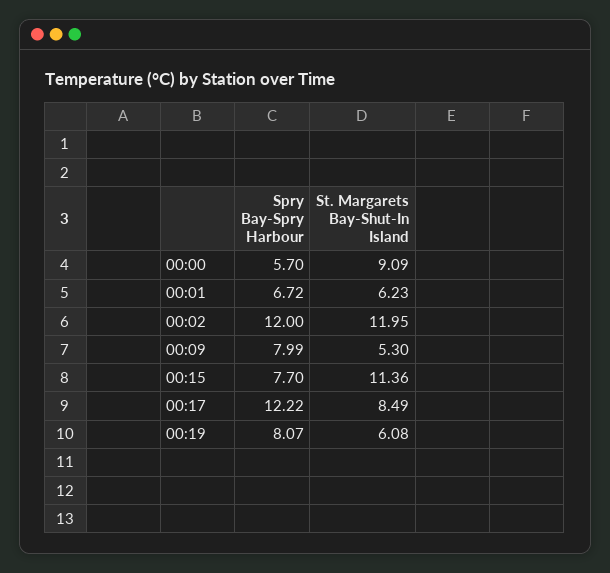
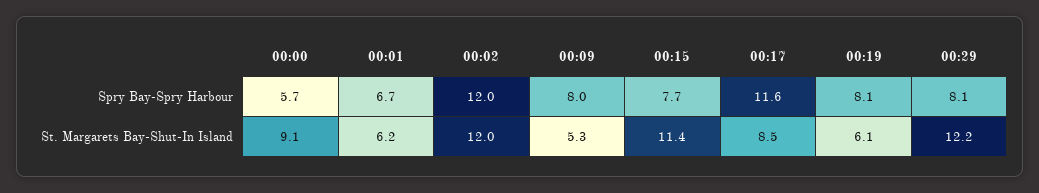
Spry Bay-Spry Harbour, 00:17: 12.22 -> 11.6
Spry Bay-Spry Harbour, 00:29: none -> 8.1
St. Margarets Bay-Shut-In Island, 00:29: none -> 12.2

